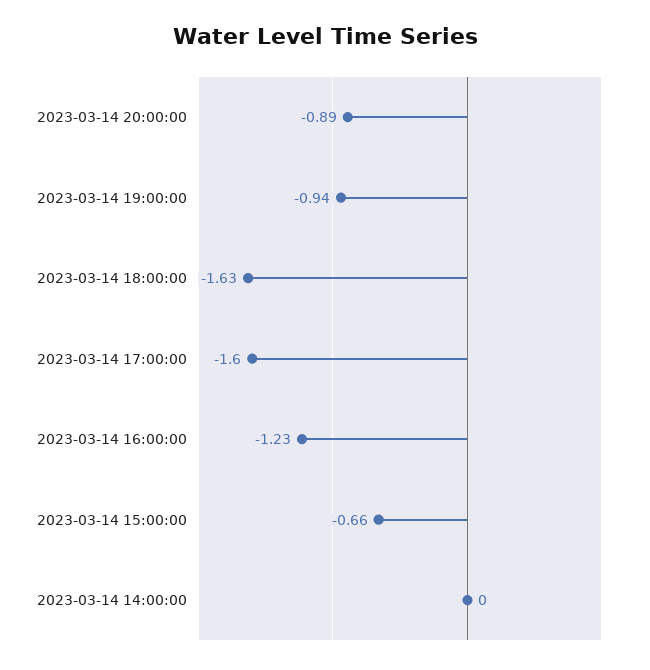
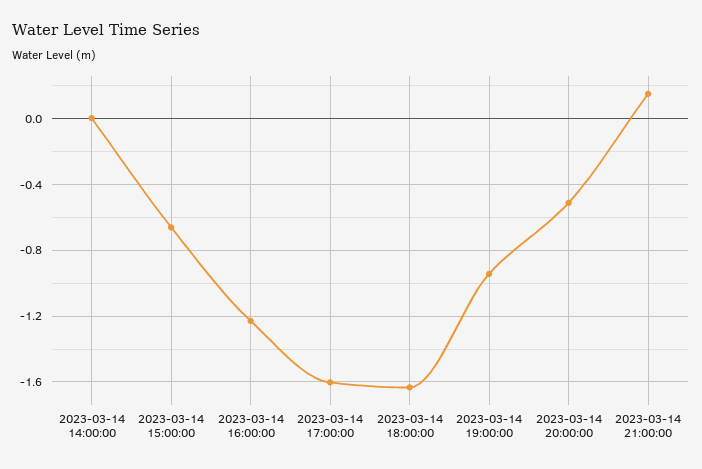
2023-03-14 20:00:00: -0.89 -> -0.5
2023-03-14 21:00:00: none -> 0.15

